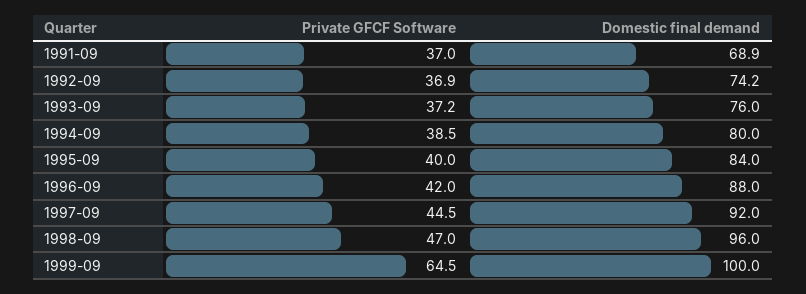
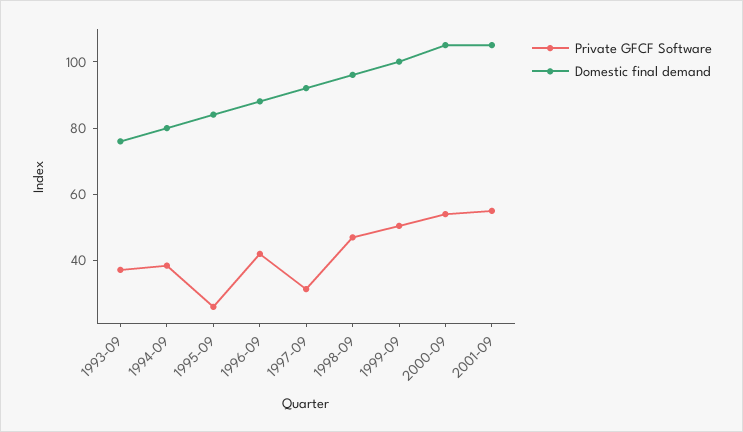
Private GFCF Software, 1991-09: 37 -> none
Domestic final demand, 1991-09: 68.9 -> none
Private GFCF Software, 1992-09: 36.9 -> none
Domestic final demand, 1992-09: 74.2 -> none
Private GFCF Software, 1995-09: 40 -> 25
Private GFCF Software, 1997-09: 44.5 -> 30
Private GFCF Software, 1999-09: 64.5 -> 50
Private GFCF Software, 2000-09: none -> 55
Domestic final demand, 2000-09: none -> 105
Private GFCF Software, 2001-09: none -> 55
Domestic final demand, 2001-09: none -> 105

